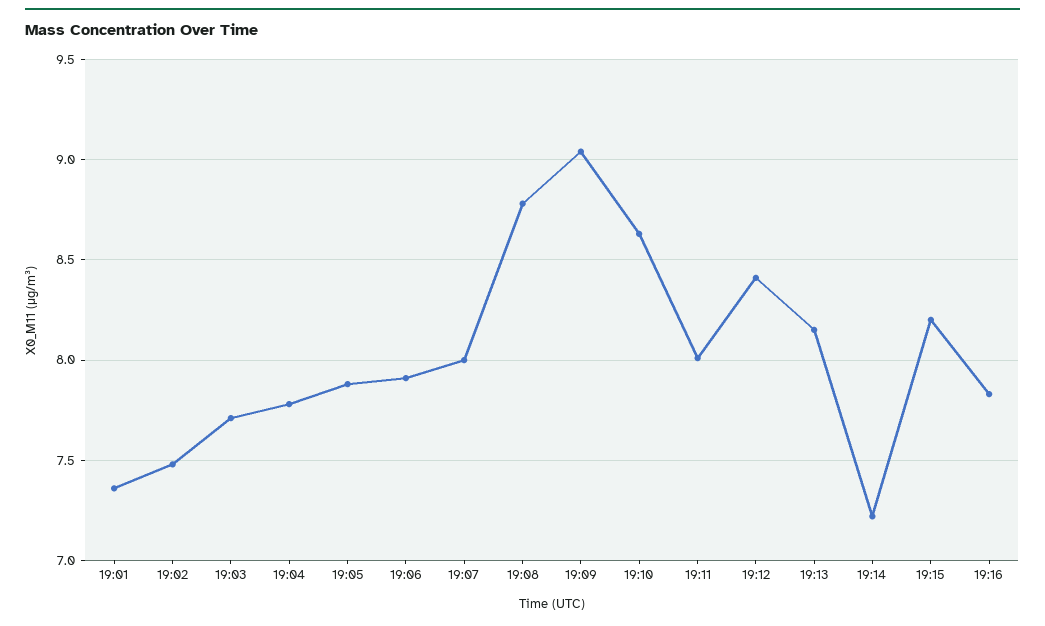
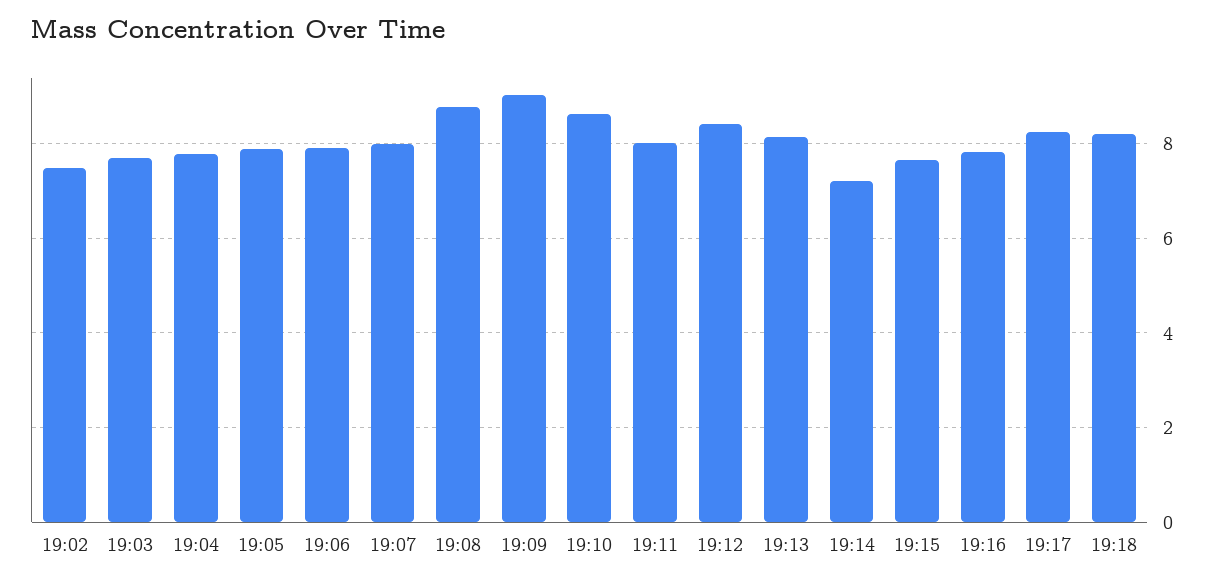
19:01: 7.35 -> none
19:15: 8.2 -> 7.6
19:17: none -> 8.2
19:18: none -> 8.2

